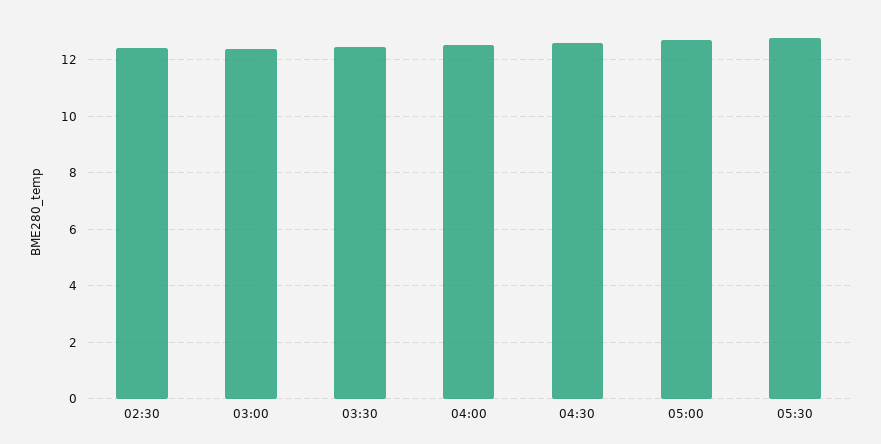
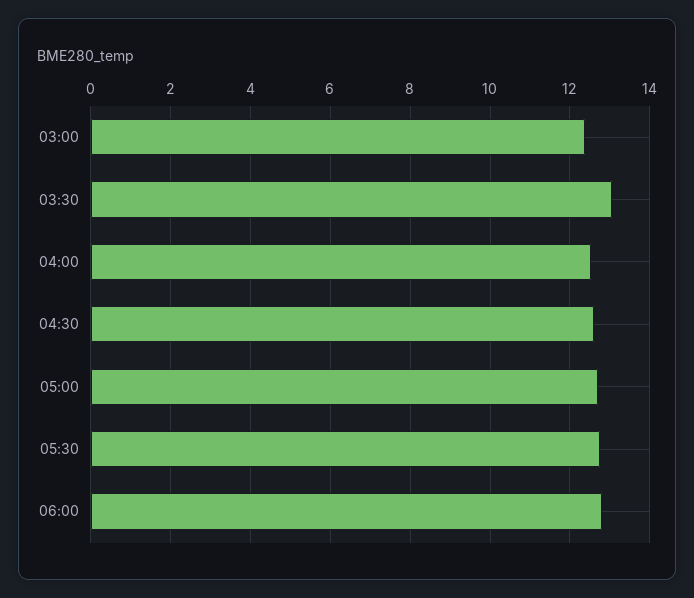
02:30: 12.5 -> none
03:30: 12.5 -> 13
06:00: none -> 12.8

